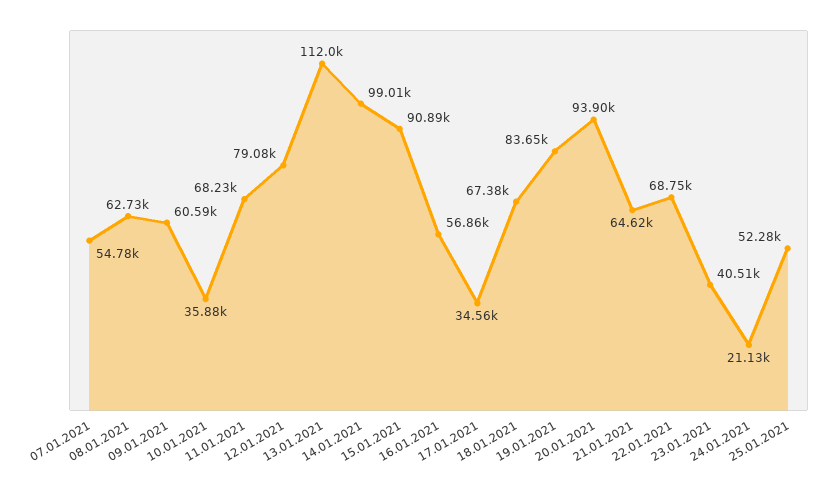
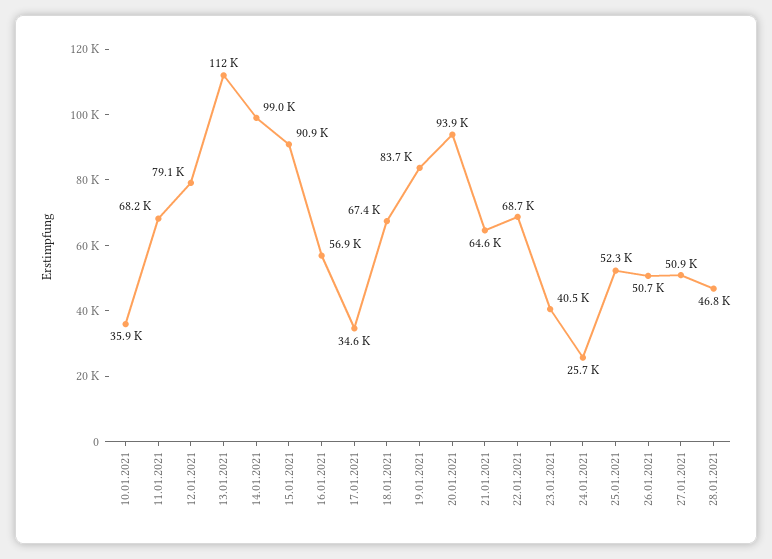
07.01.2021: 54780 -> none
08.01.2021: 62730 -> none
09.01.2021: 60590 -> none
24.01.2021: 21130 -> 25700
26.01.2021: none -> 50700
27.01.2021: none -> 50900
28.01.2021: none -> 46800

